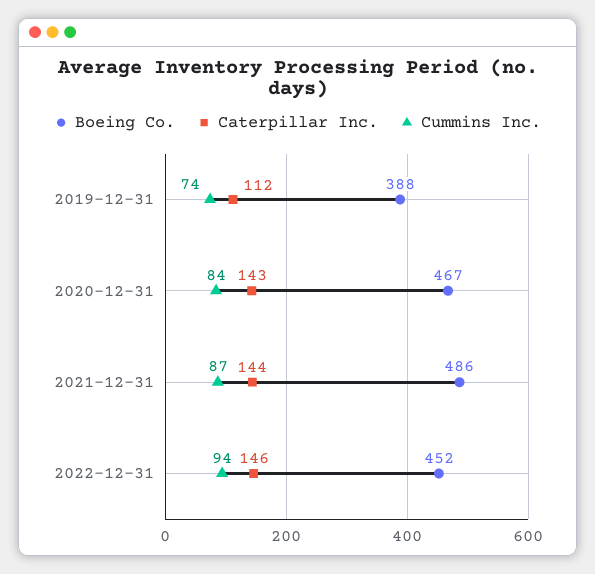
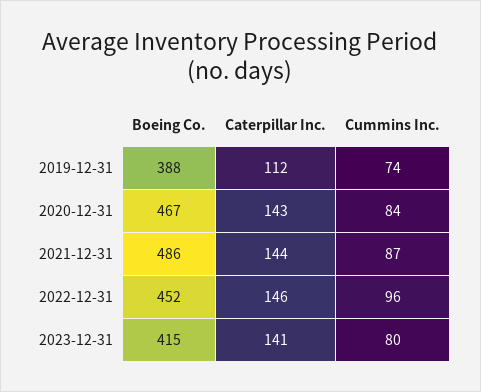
Cummins Inc., 2022-12-31: 94 -> 96
Boeing Co., 2023-12-31: none -> 415
Caterpillar Inc., 2023-12-31: none -> 141
Cummins Inc., 2023-12-31: none -> 80

